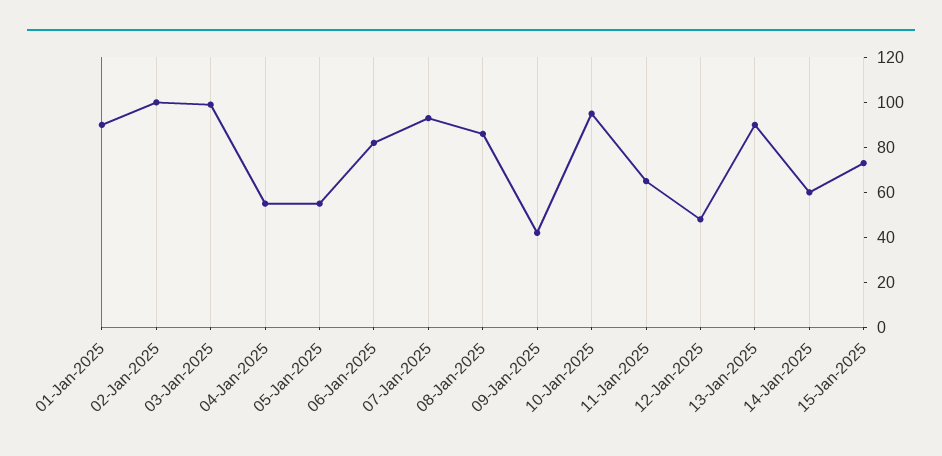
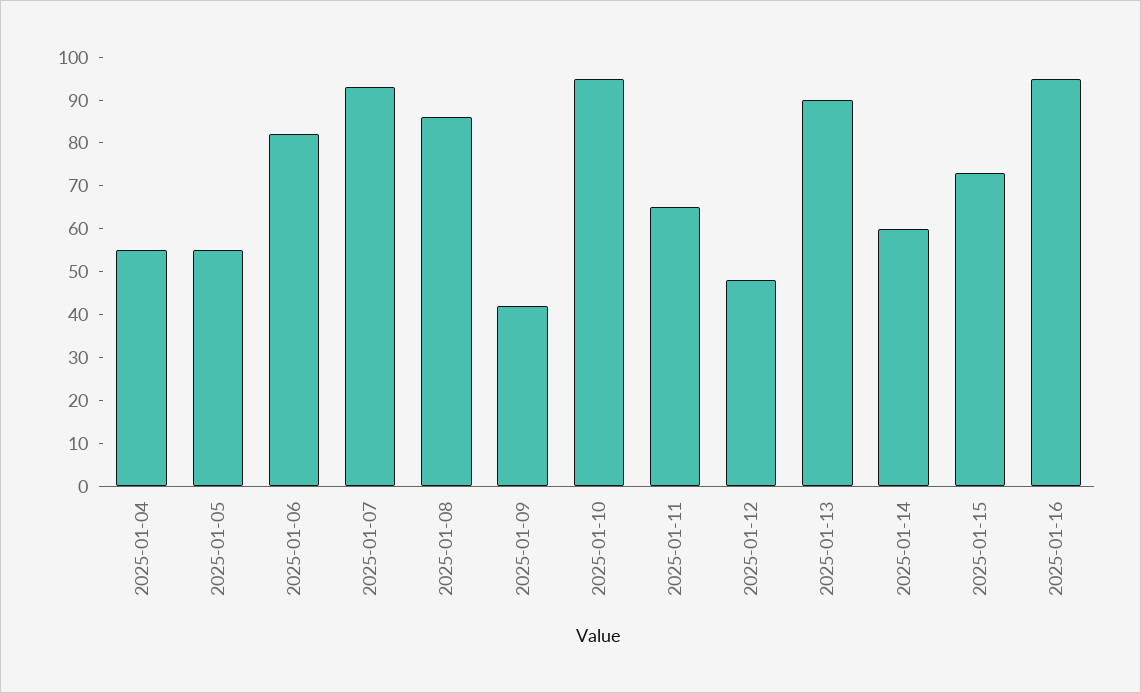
01-Jan-2025: 90 -> none
02-Jan-2025: 100 -> none
03-Jan-2025: 100 -> none
2025-01-16: none -> 95

